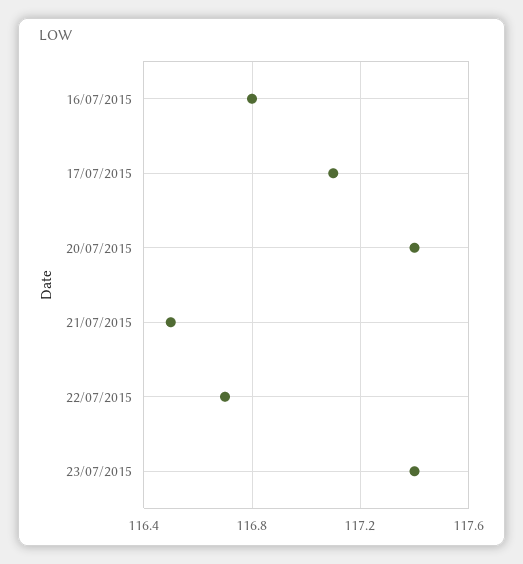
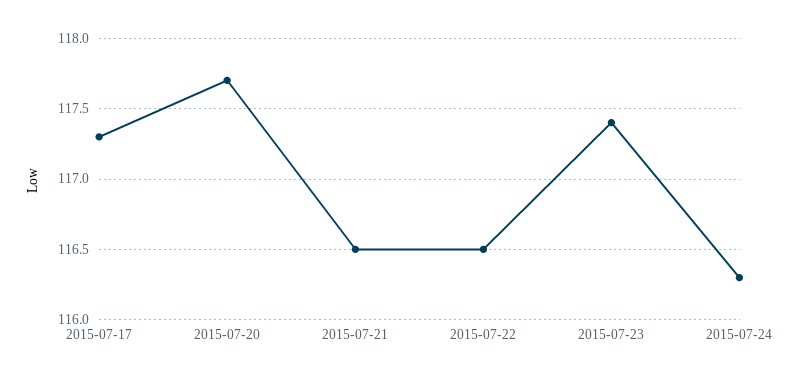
16/07/2015: 116.8 -> none
17/07/2015: 117.1 -> 117.3
20/07/2015: 117.4 -> 117.7
22/07/2015: 116.7 -> 116.5
2015-07-24: none -> 116.3

